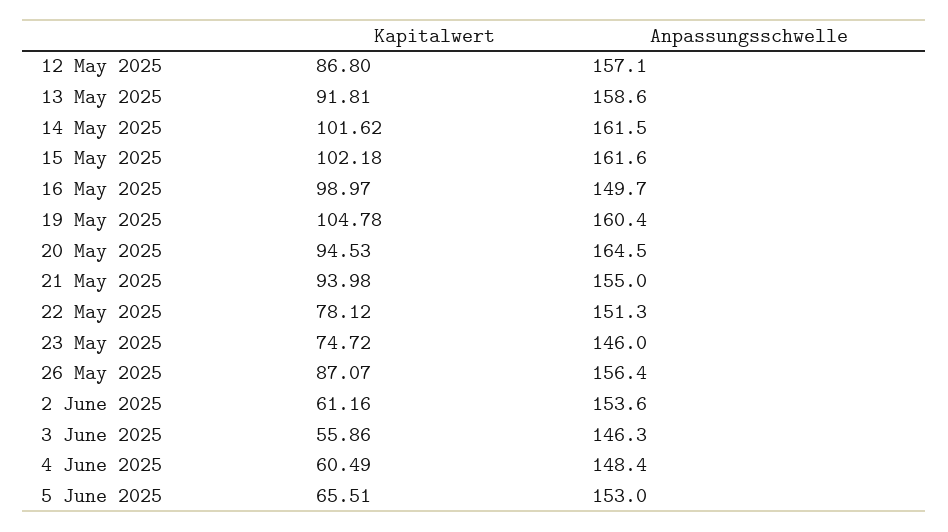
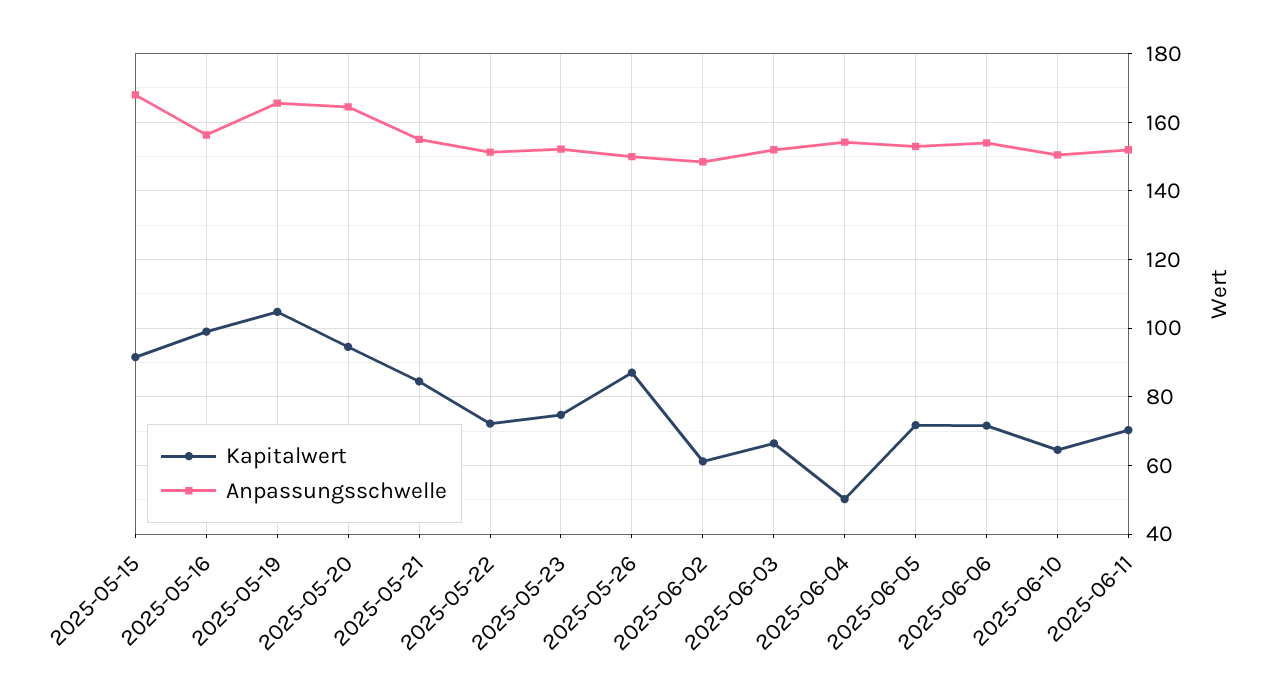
Kapitalwert, 12 May 2025: 86.8 -> none
Anpassungsschwelle, 12 May 2025: 157.1 -> none
Kapitalwert, 13 May 2025: 91.81 -> none
Anpassungsschwelle, 13 May 2025: 158.6 -> none
Kapitalwert, 14 May 2025: 101.62 -> none
Anpassungsschwelle, 14 May 2025: 161.5 -> none
Kapitalwert, 15 May 2025: 102.18 -> 92
Anpassungsschwelle, 15 May 2025: 161.6 -> 168
Anpassungsschwelle, 16 May 2025: 149.7 -> 156
Anpassungsschwelle, 19 May 2025: 160.4 -> 166
Kapitalwert, 21 May 2025: 93.98 -> 84
Kapitalwert, 22 May 2025: 78.12 -> 72
Anpassungsschwelle, 23 May 2025: 146 -> 152
Anpassungsschwelle, 26 May 2025: 156.4 -> 150
Anpassungsschwelle, 2 June 2025: 153.6 -> 148
Kapitalwert, 3 June 2025: 55.86 -> 66
Anpassungsschwelle, 3 June 2025: 146.3 -> 152
Kapitalwert, 4 June 2025: 60.49 -> 50
Anpassungsschwelle, 4 June 2025: 148.4 -> 154
Kapitalwert, 5 June 2025: 65.51 -> 72
Kapitalwert, 2025-06-06: none -> 72
Anpassungsschwelle, 2025-06-06: none -> 154
Kapitalwert, 2025-06-10: none -> 64
Anpassungsschwelle, 2025-06-10: none -> 150
Kapitalwert, 2025-06-11: none -> 70
Anpassungsschwelle, 2025-06-11: none -> 152

